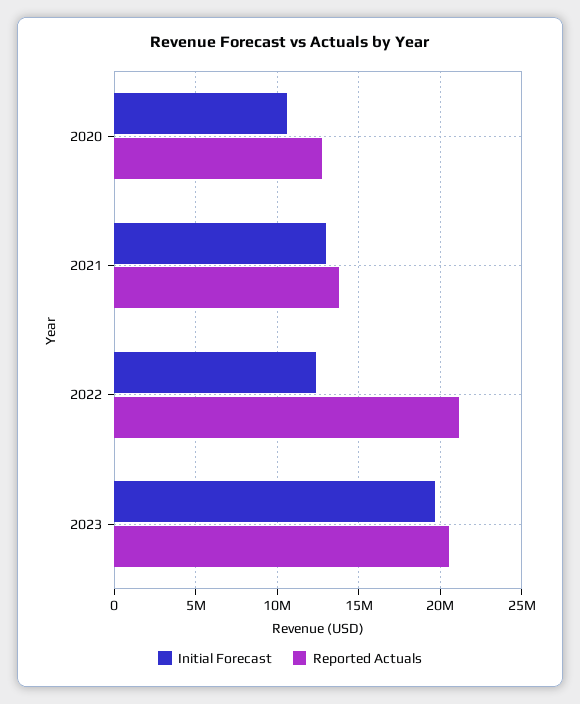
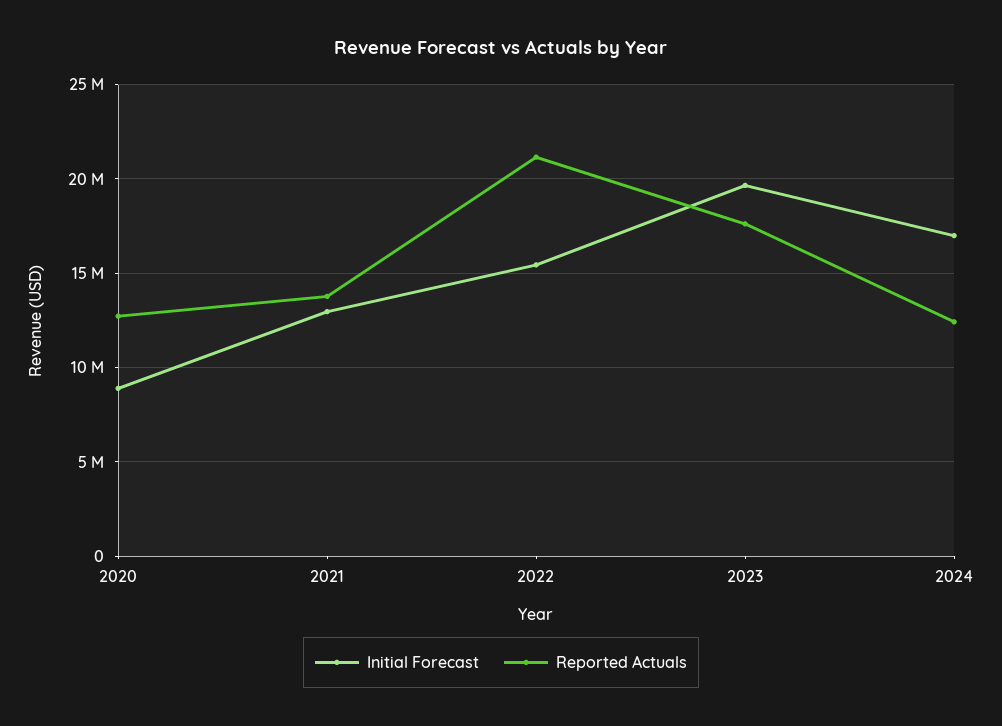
Initial Forecast, 2020: 10500000 -> 9000000
Initial Forecast, 2022: 12500000 -> 15500000
Reported Actuals, 2023: 20500000 -> 17500000
Initial Forecast, 2024: none -> 17000000
Reported Actuals, 2024: none -> 12500000

